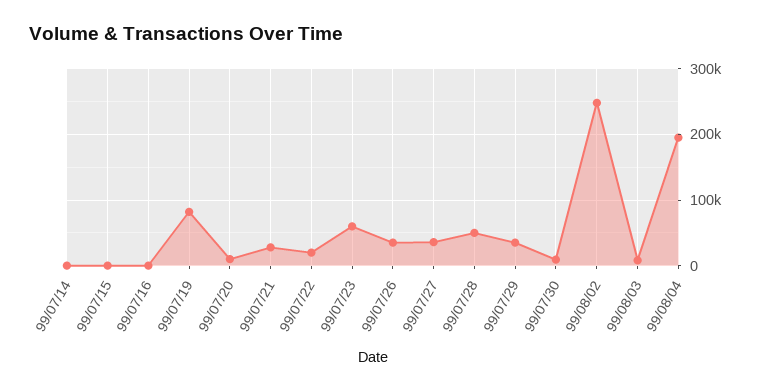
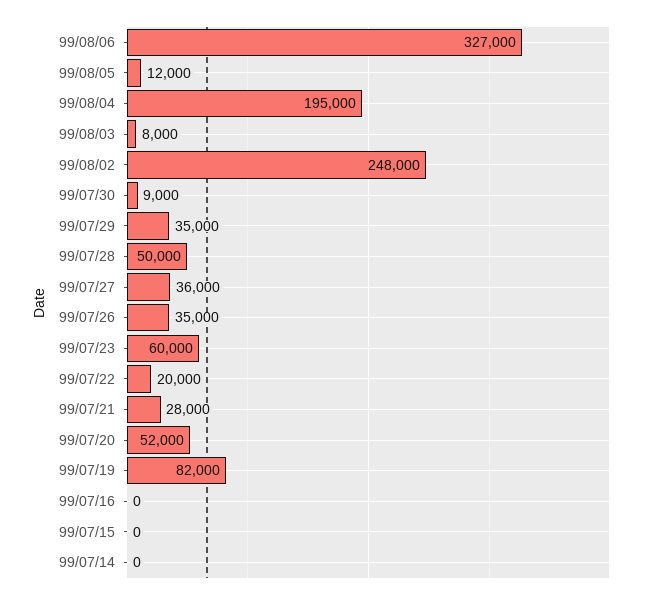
99/07/20: 10000 -> 52000
99/08/06: none -> 327000
99/08/05: none -> 12000

